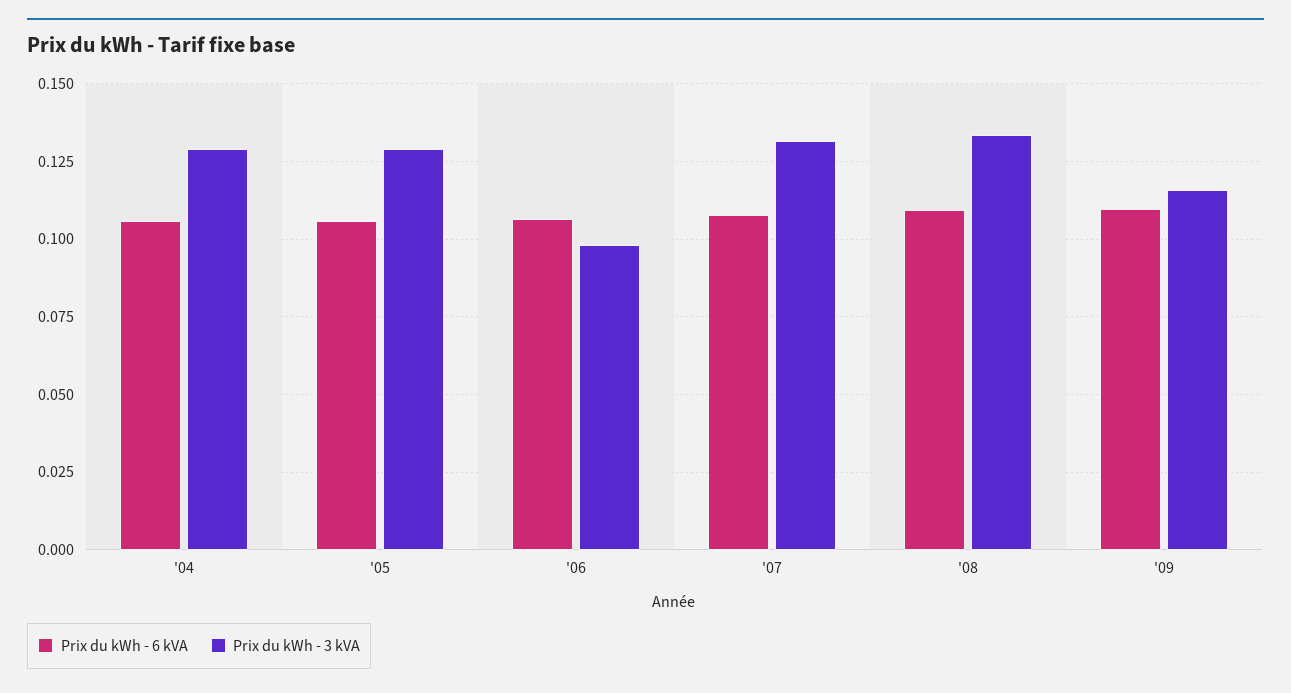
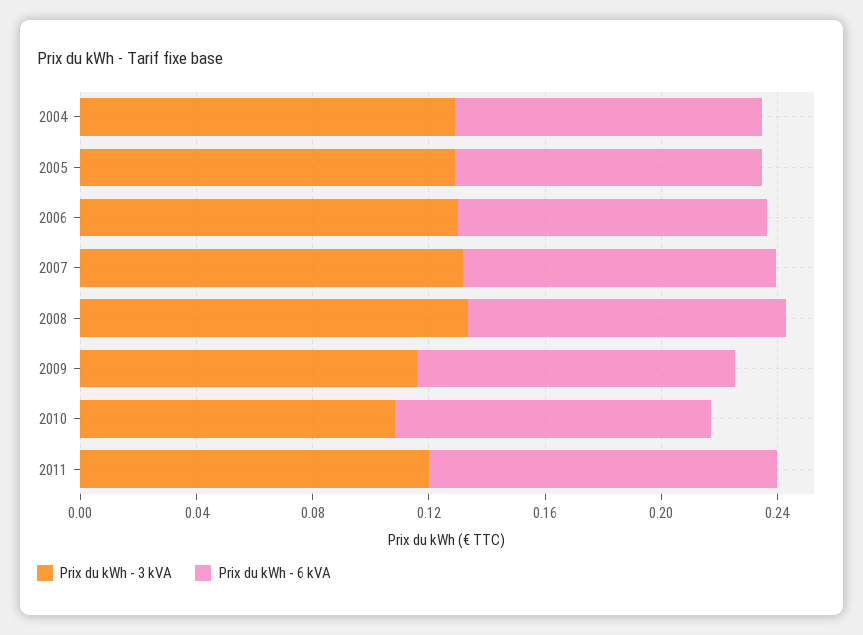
Prix du kWh - 3 kVA, '06: 0.0975 -> 0.13
Prix du kWh - 3 kVA, 2010: none -> 0.11
Prix du kWh - 6 kVA, 2010: none -> 0.11
Prix du kWh - 3 kVA, 2011: none -> 0.12
Prix du kWh - 6 kVA, 2011: none -> 0.12

